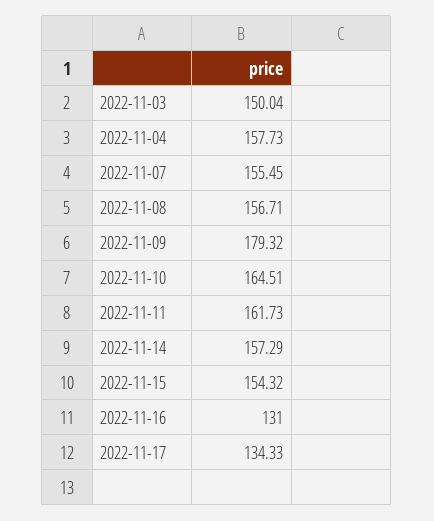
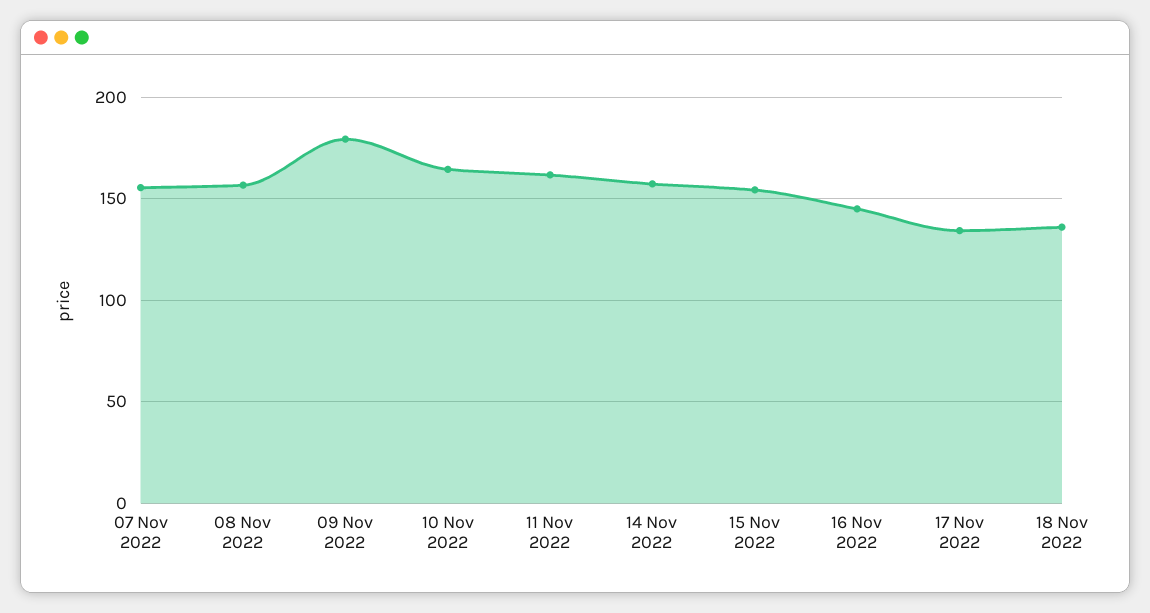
2022-11-03: 150.04 -> none
2022-11-04: 157.73 -> none
2022-11-16: 131 -> 145
18 Nov 2022: none -> 135

